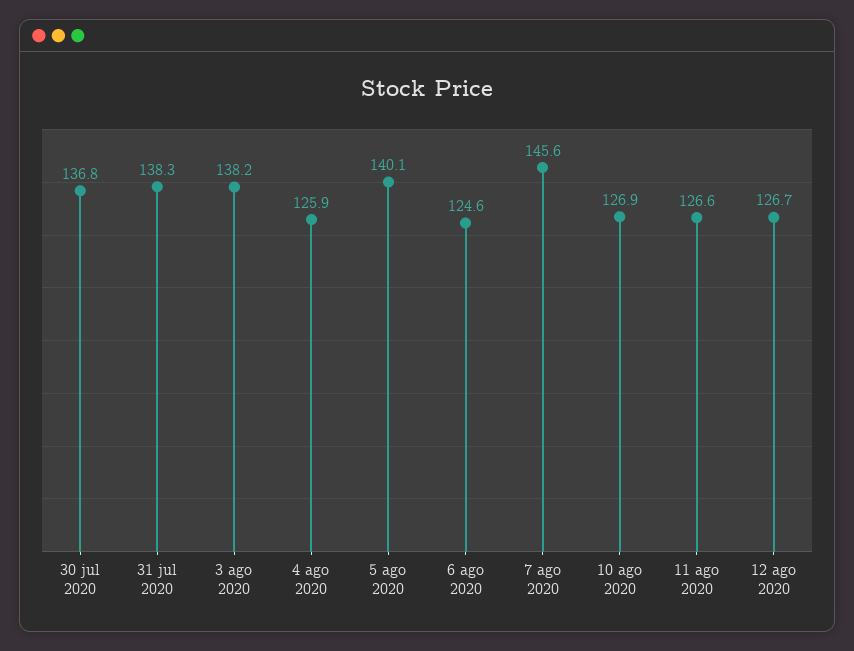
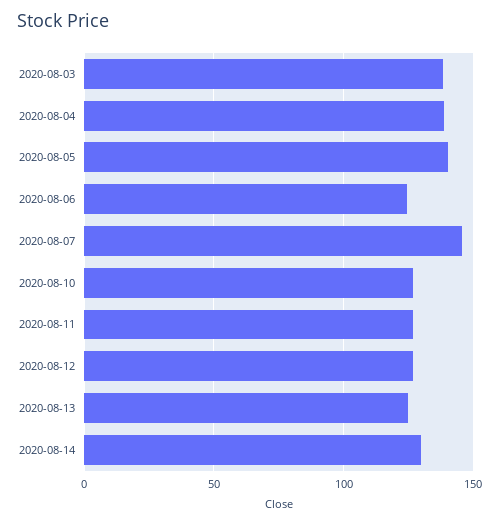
30 jul 2020: 136.8 -> none
31 jul 2020: 138.3 -> none
4 ago 2020: 125.9 -> 140
2020-08-13: none -> 125
2020-08-14: none -> 130

